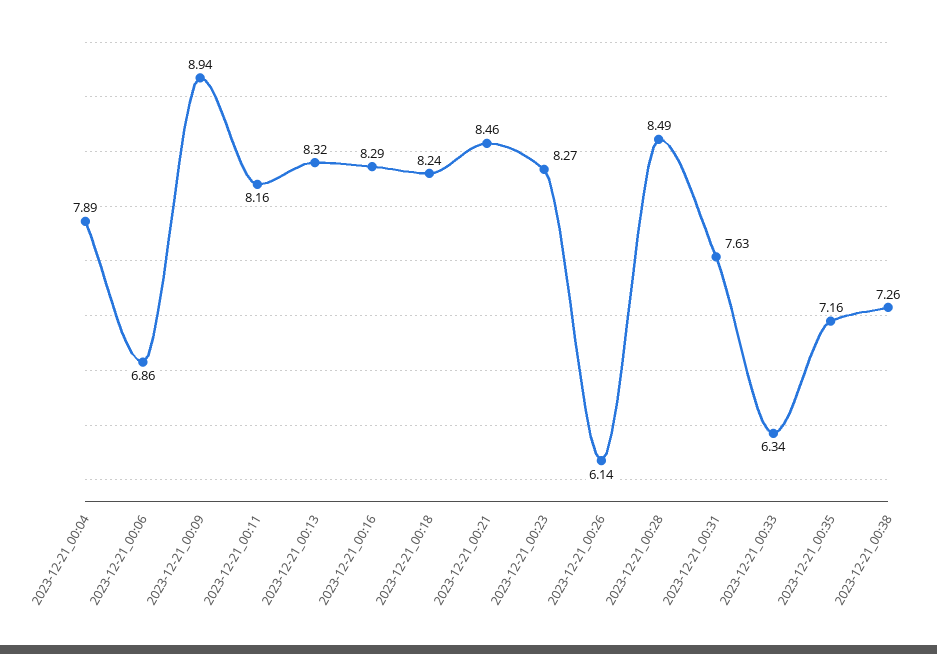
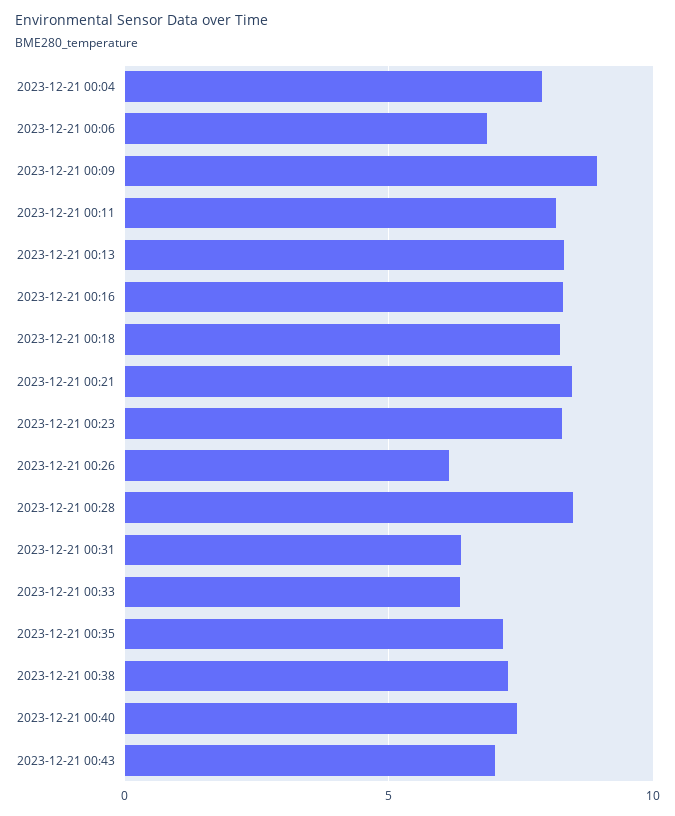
2023-12-21_00:31: 7.63 -> 6.5
2023-12-21 00:40: none -> 7.5
2023-12-21 00:43: none -> 7

